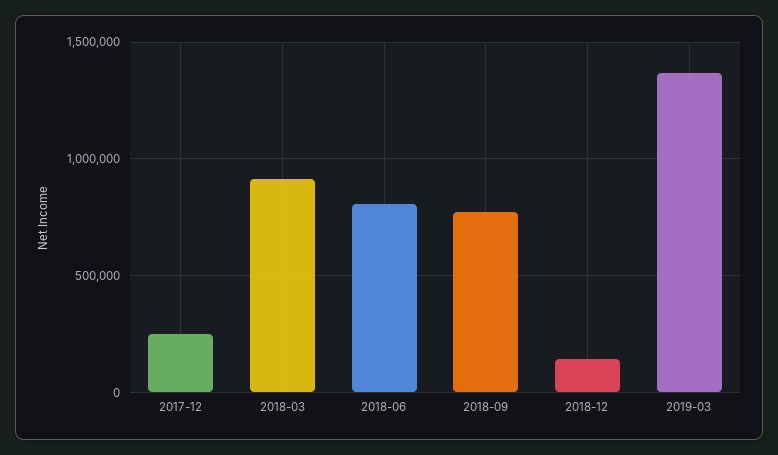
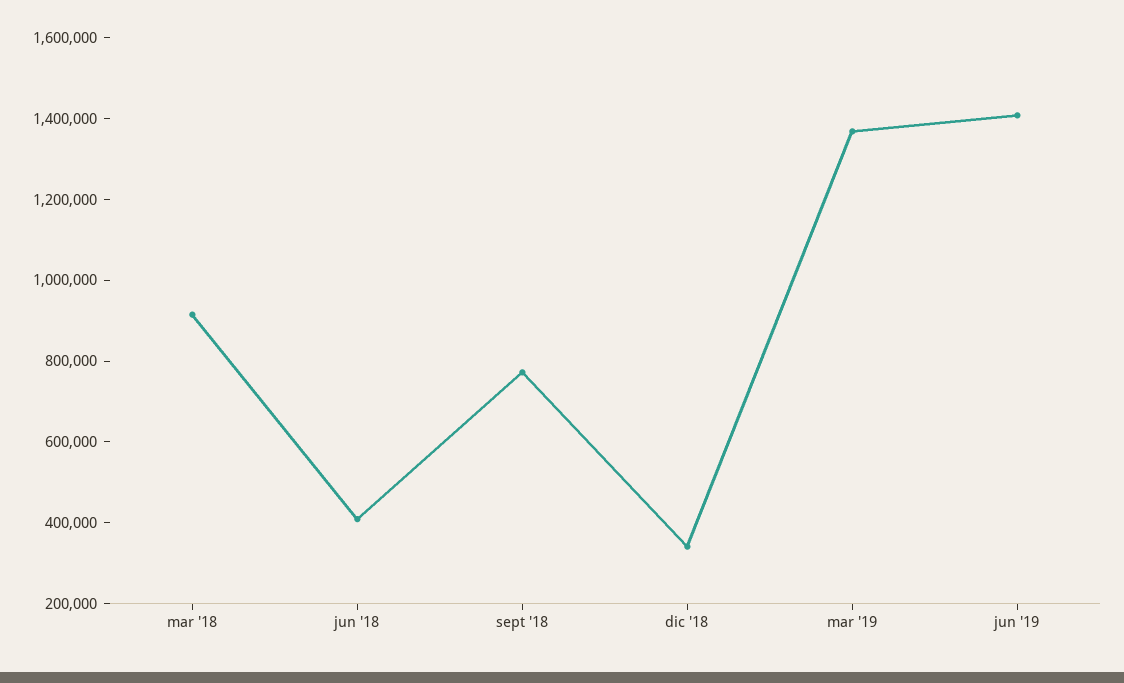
2017-12: 250000 -> none
2018-06: 800000 -> 400000
2018-12: 150000 -> 350000
jun '19: none -> 1400000

